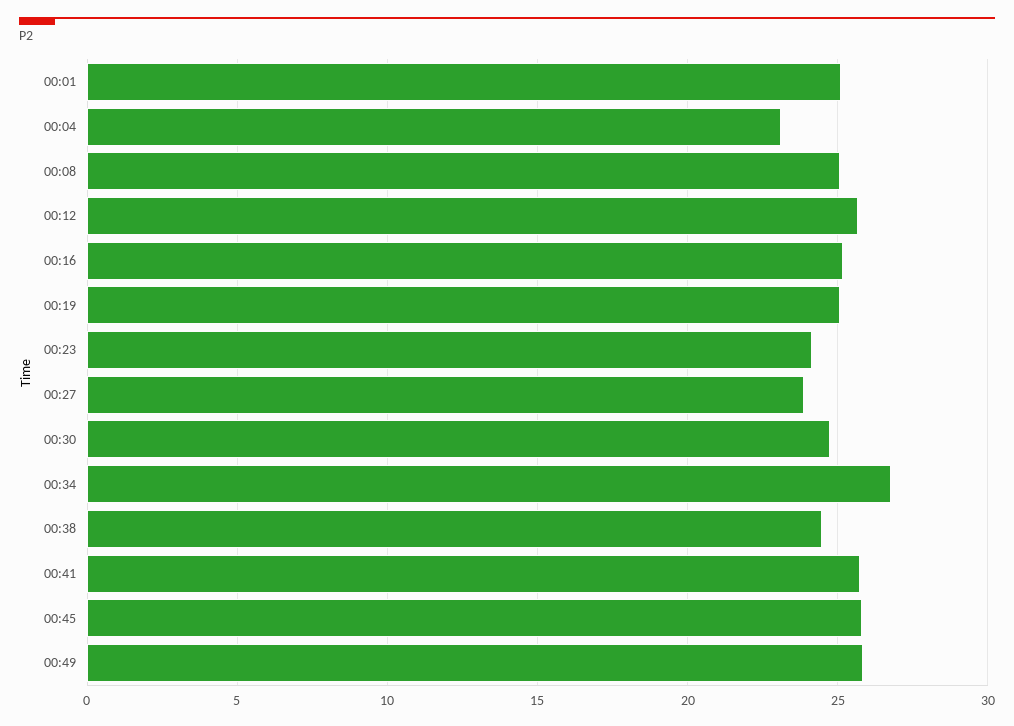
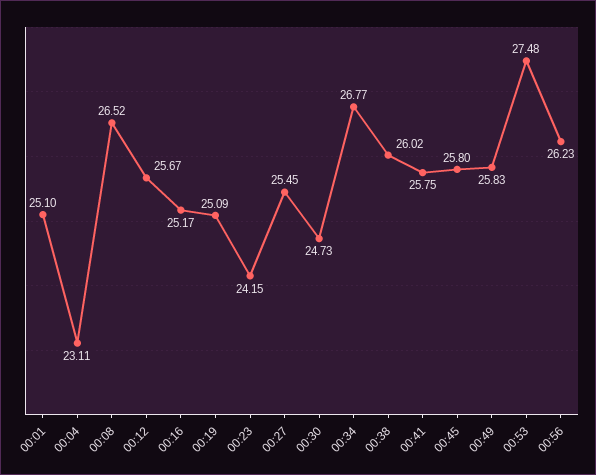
00:08: 25 -> 26.52
00:27: 24 -> 25.45
00:38: 24.5 -> 26.02
00:53: none -> 27.48
00:56: none -> 26.23

